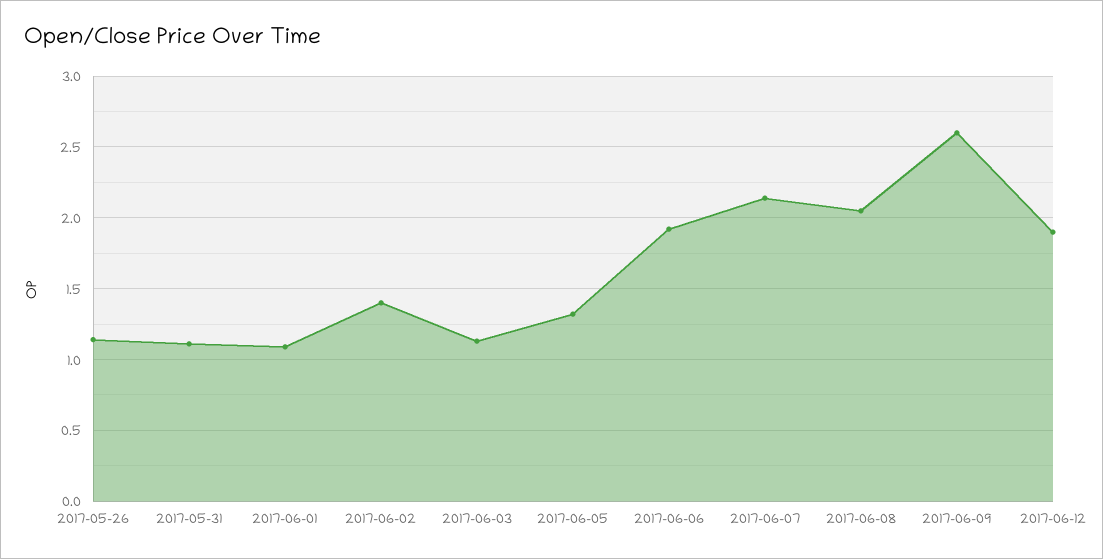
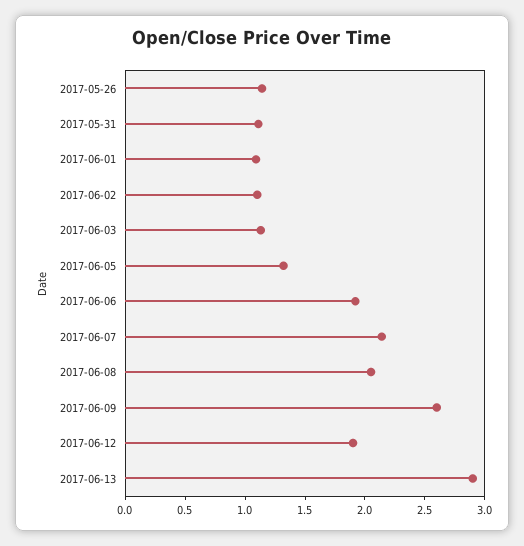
2017-06-02: 1.4 -> 1.1
2017-06-13: none -> 2.9

